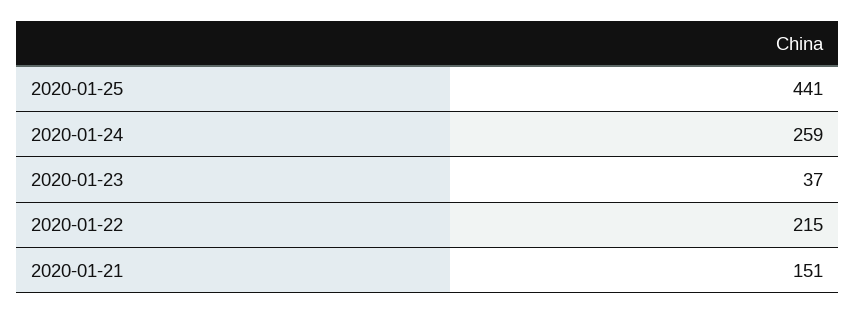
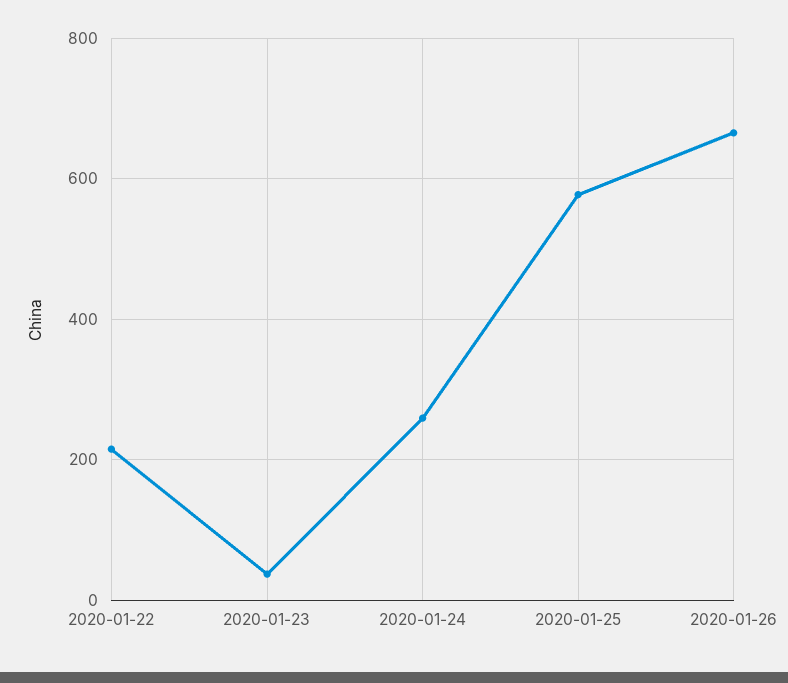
2020-01-25: 441 -> 580
2020-01-21: 151 -> none
2020-01-26: none -> 660

